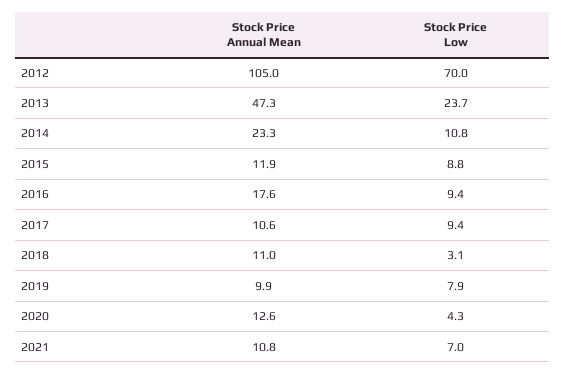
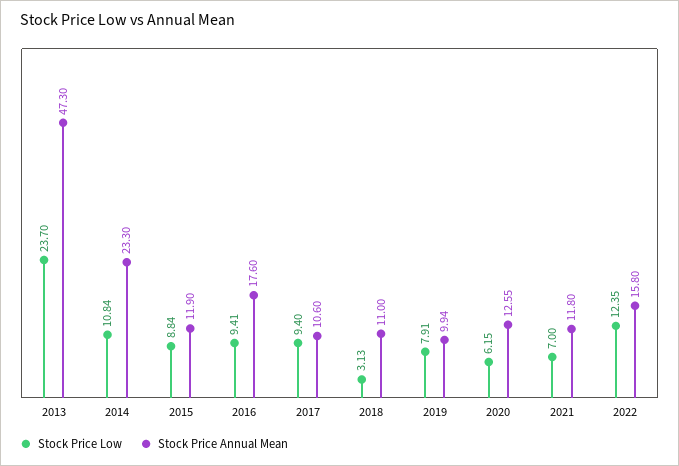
Stock Price Annual Mean, 2012: 105 -> none
Stock Price Low, 2012: 70 -> none
Stock Price Low, 2020: 4.3 -> 6.15
Stock Price Annual Mean, 2021: 10.8 -> 11.8
Stock Price Low, 2022: none -> 12.35
Stock Price Annual Mean, 2022: none -> 15.8

